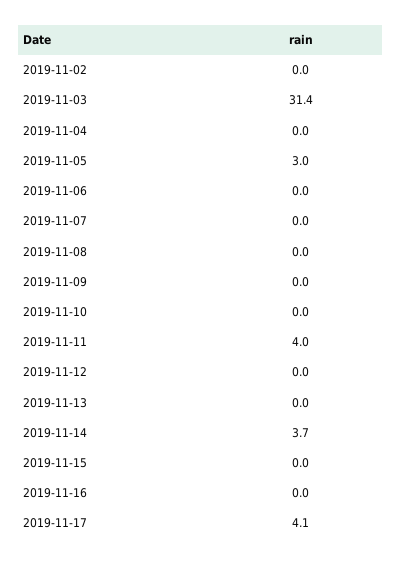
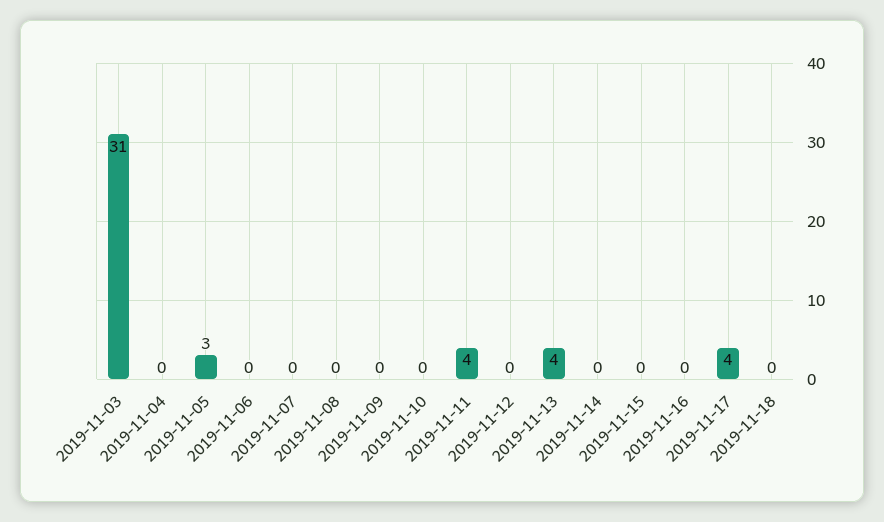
2019-11-02: 0 -> none
2019-11-13: 0 -> 4
2019-11-14: 3.7 -> 0
2019-11-18: none -> 0

